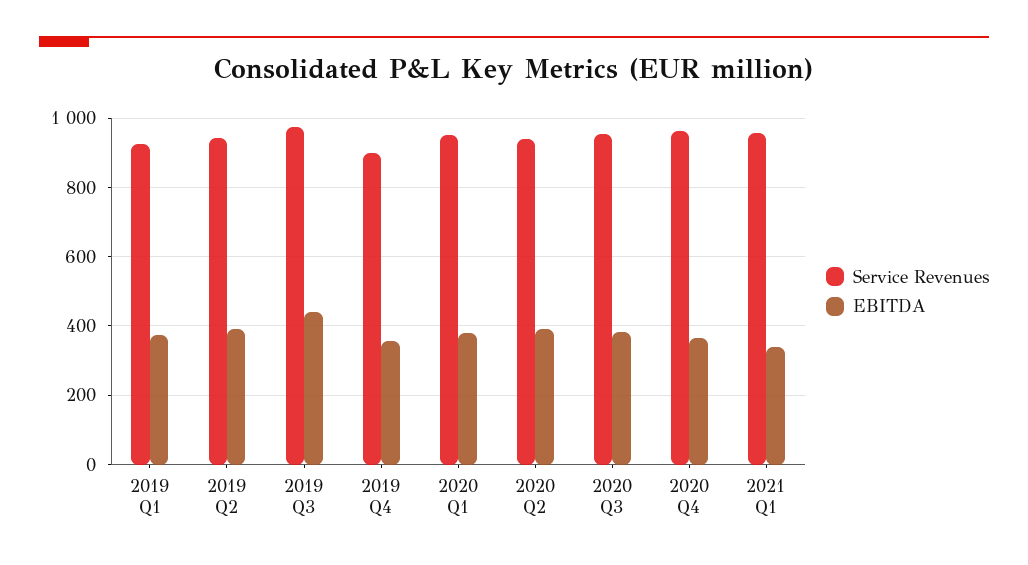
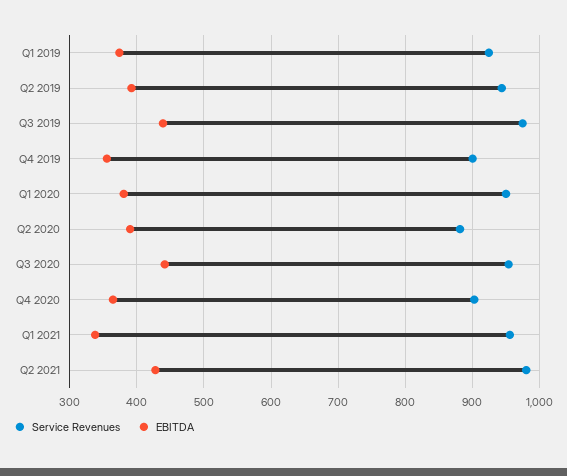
Service Revenues, 2020 Q2: 940 -> 880
EBITDA, 2020 Q3: 380 -> 440
Service Revenues, 2020 Q4: 960 -> 900
Service Revenues, Q2 2021: none -> 980
EBITDA, Q2 2021: none -> 430

